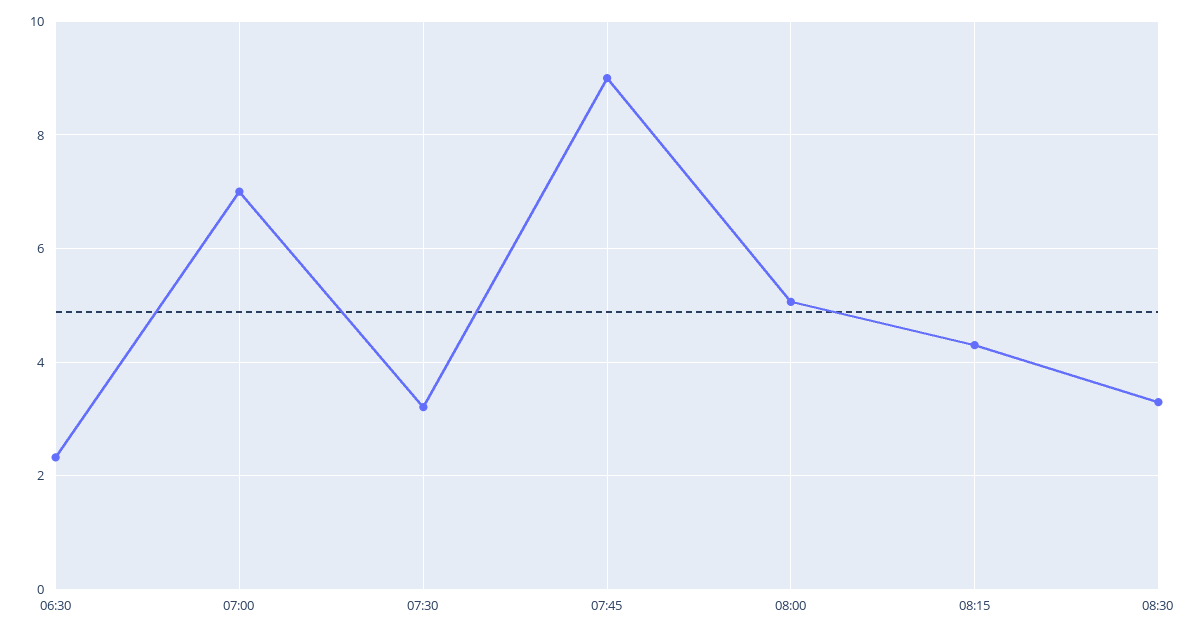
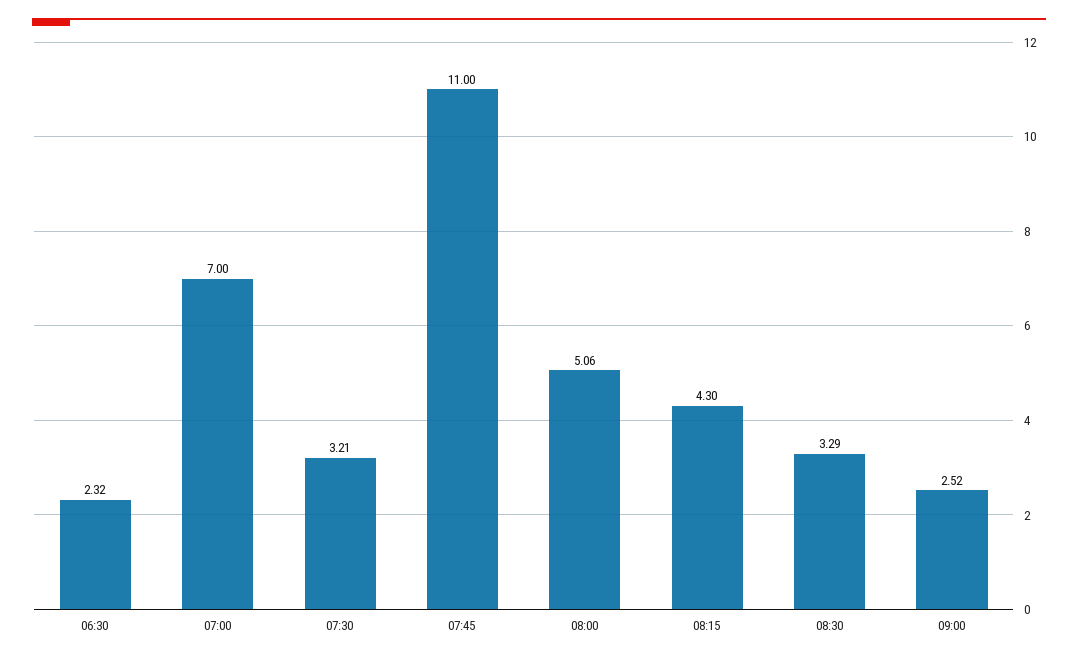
07:45: 9 -> 11
09:00: none -> 2.52

